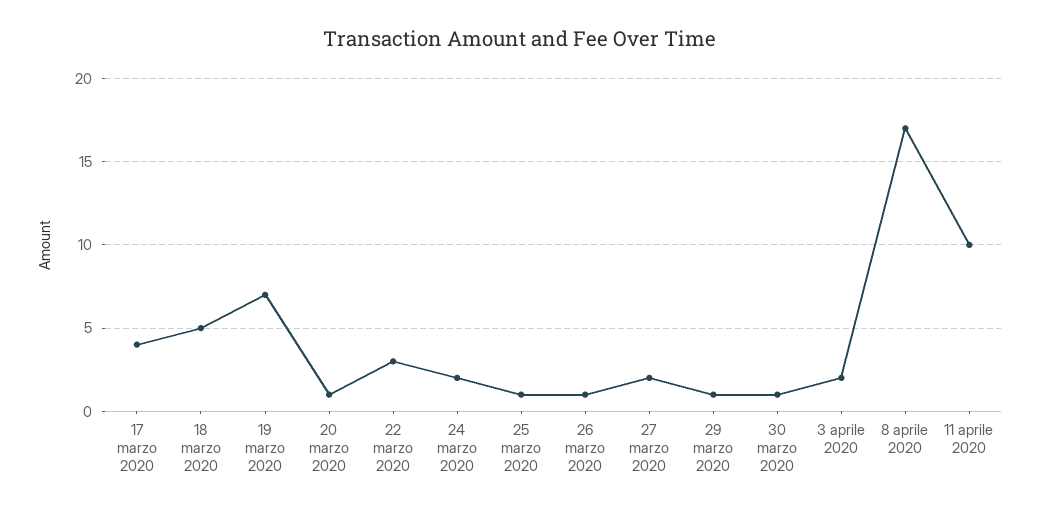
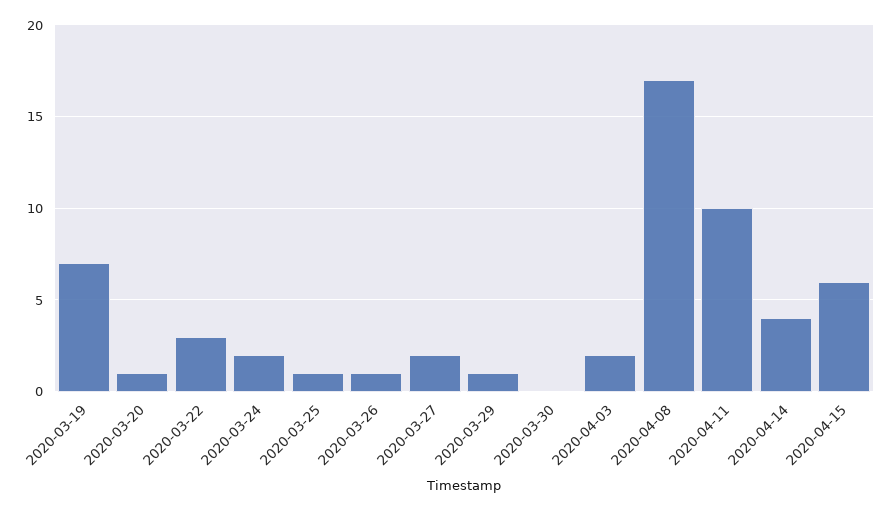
17 marzo 2020: 4 -> none
18 marzo 2020: 5 -> none
30 marzo 2020: 1 -> 0
2020-04-14: none -> 4
2020-04-15: none -> 6

